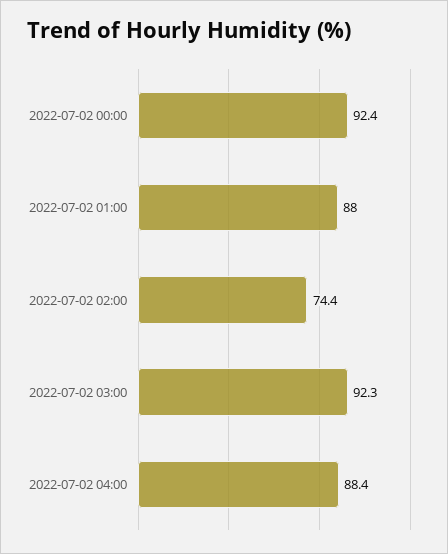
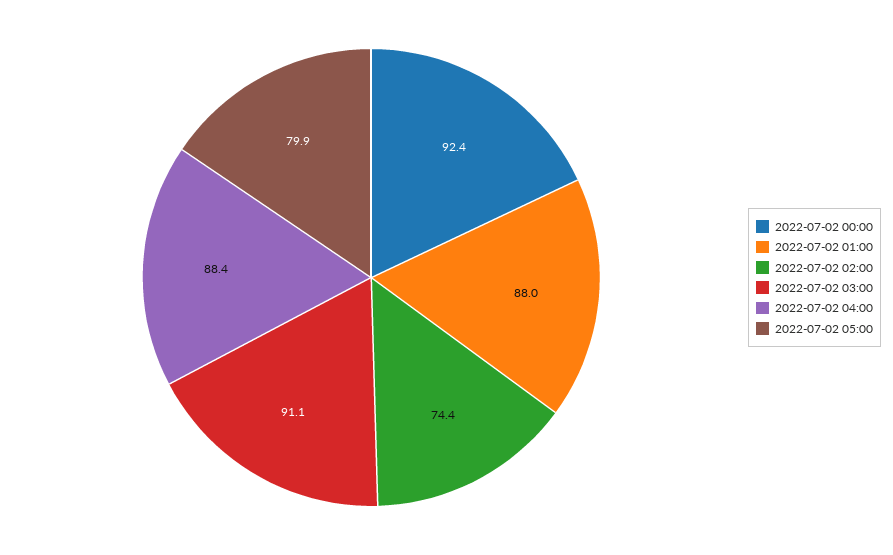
2022-07-02 03:00: 92.3 -> 91.1
2022-07-02 05:00: none -> 79.9

